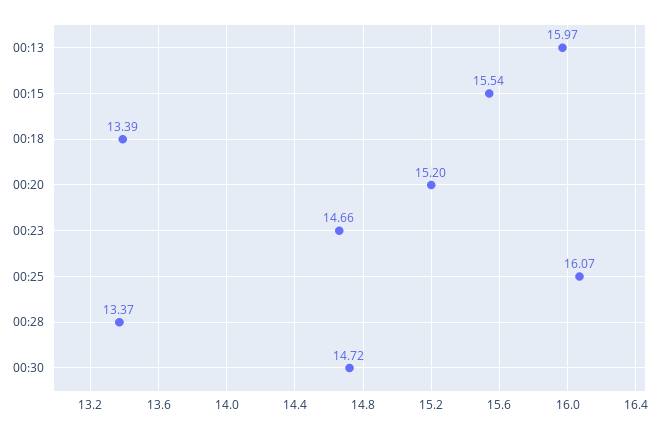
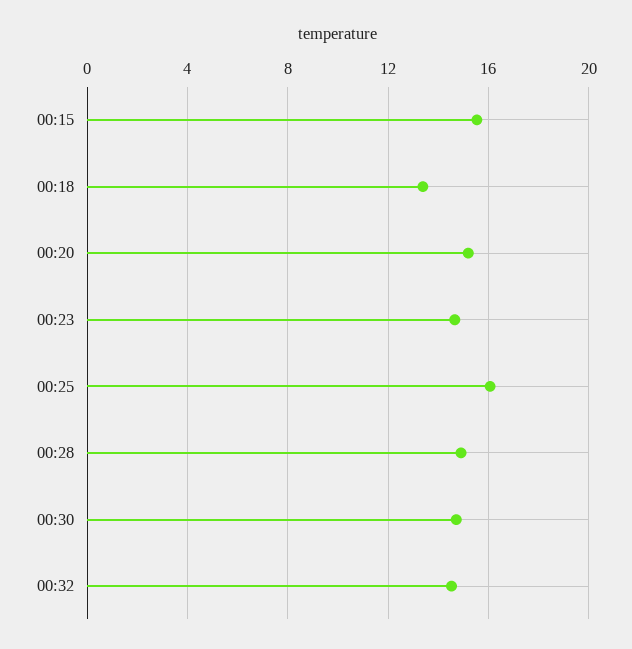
00:13: 15.97 -> none
00:28: 13.37 -> 15
00:32: none -> 14.5

